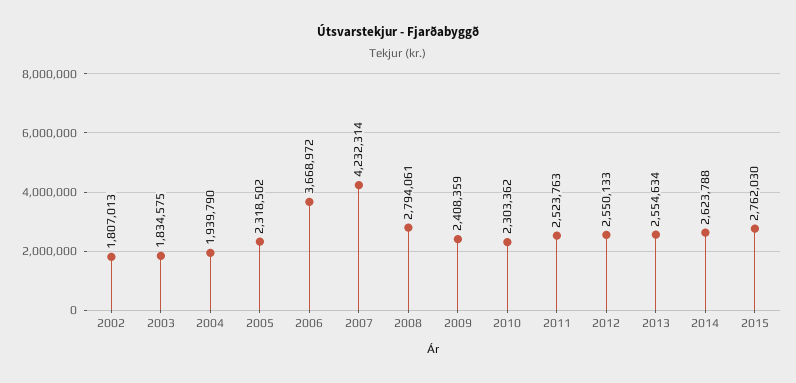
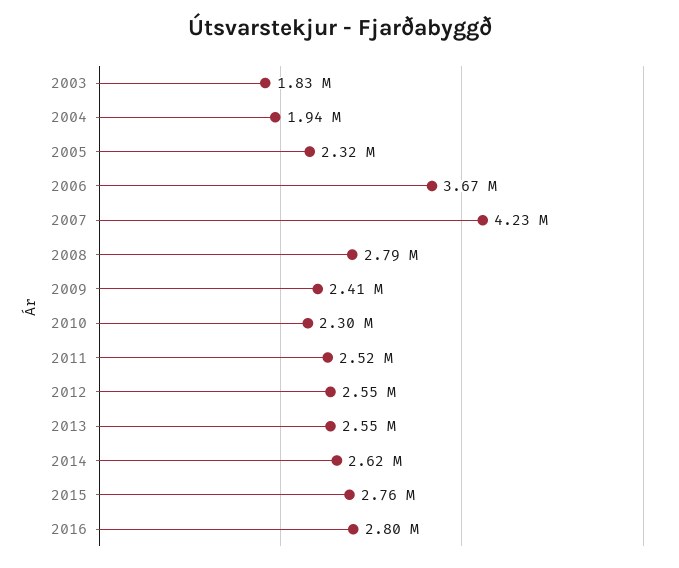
2002: 1807013 -> none
2016: none -> 2800000

